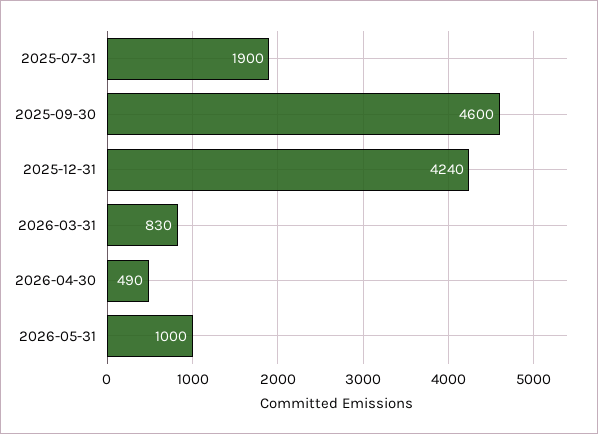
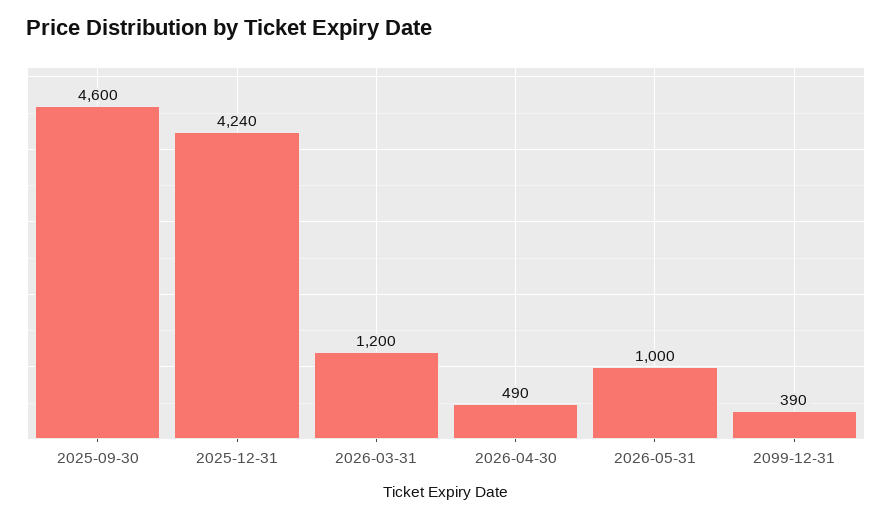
2025-07-31: 1900 -> none
2026-03-31: 830 -> 1200
2099-12-31: none -> 390

